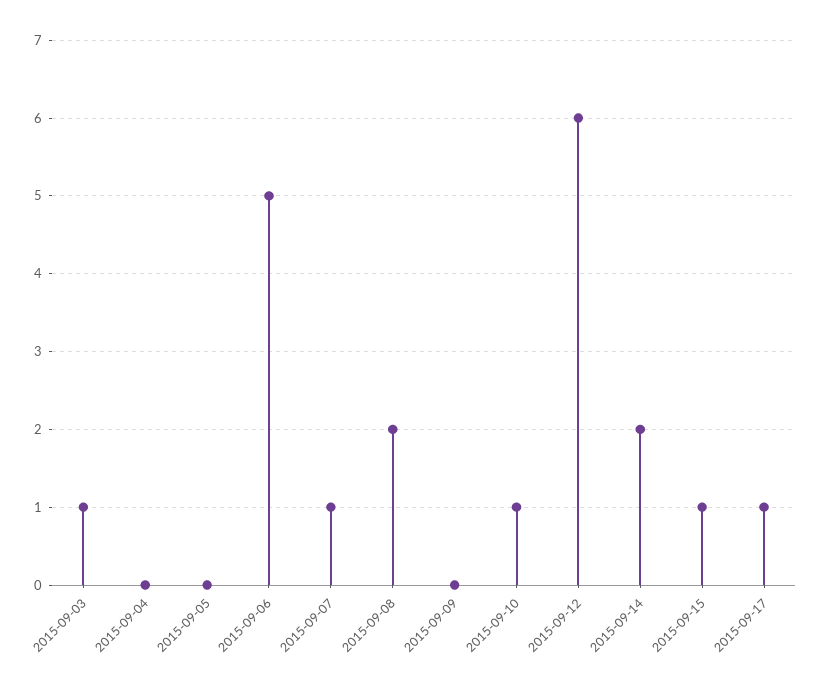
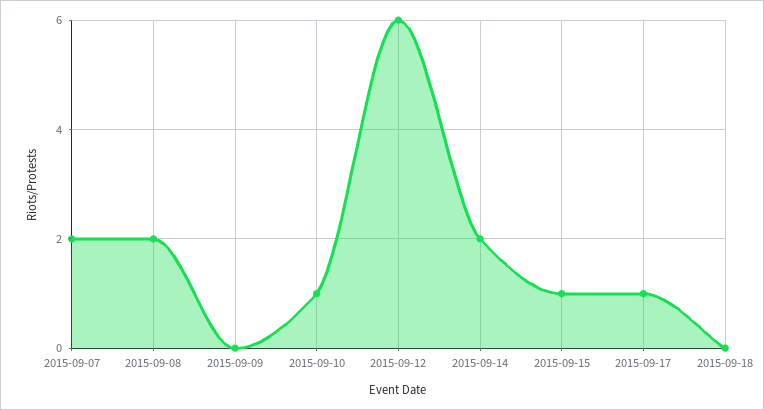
2015-09-03: 1 -> none
2015-09-04: 0 -> none
2015-09-05: 0 -> none
2015-09-06: 5 -> none
2015-09-07: 1 -> 2
2015-09-18: none -> 0

